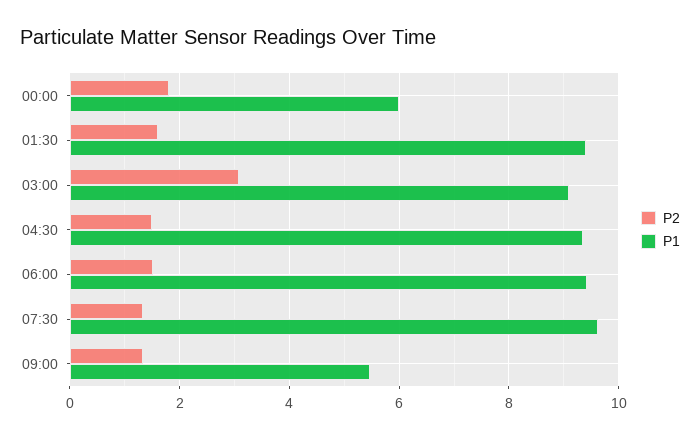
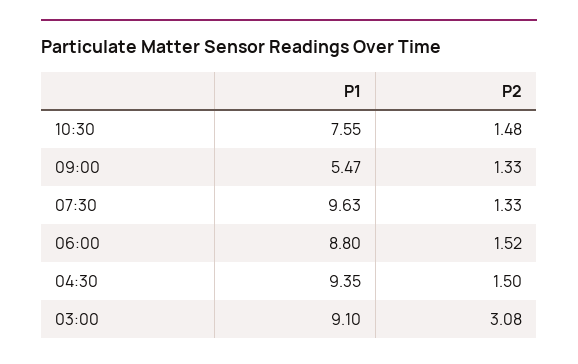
P2, 00:00: 1.8 -> none
P1, 00:00: 6 -> none
P2, 01:30: 1.6 -> none
P1, 01:30: 9.4 -> none
P1, 06:00: 9.4 -> 8.8
P1, 10:30: none -> 7.55
P2, 10:30: none -> 1.48

